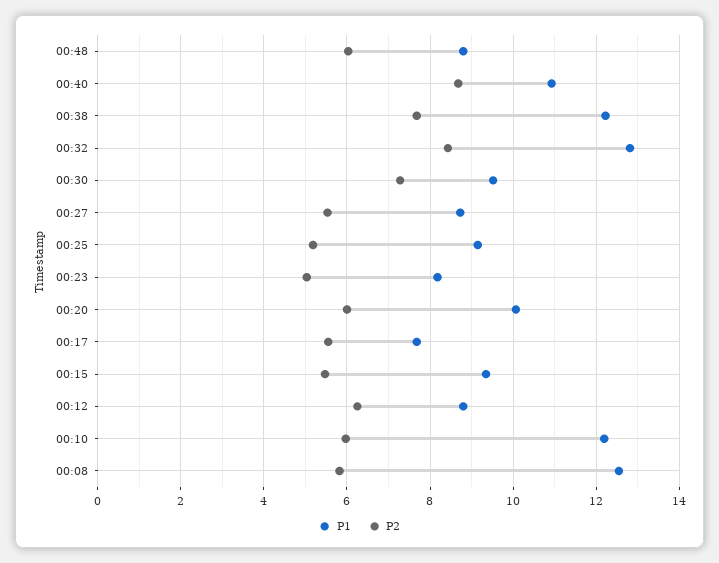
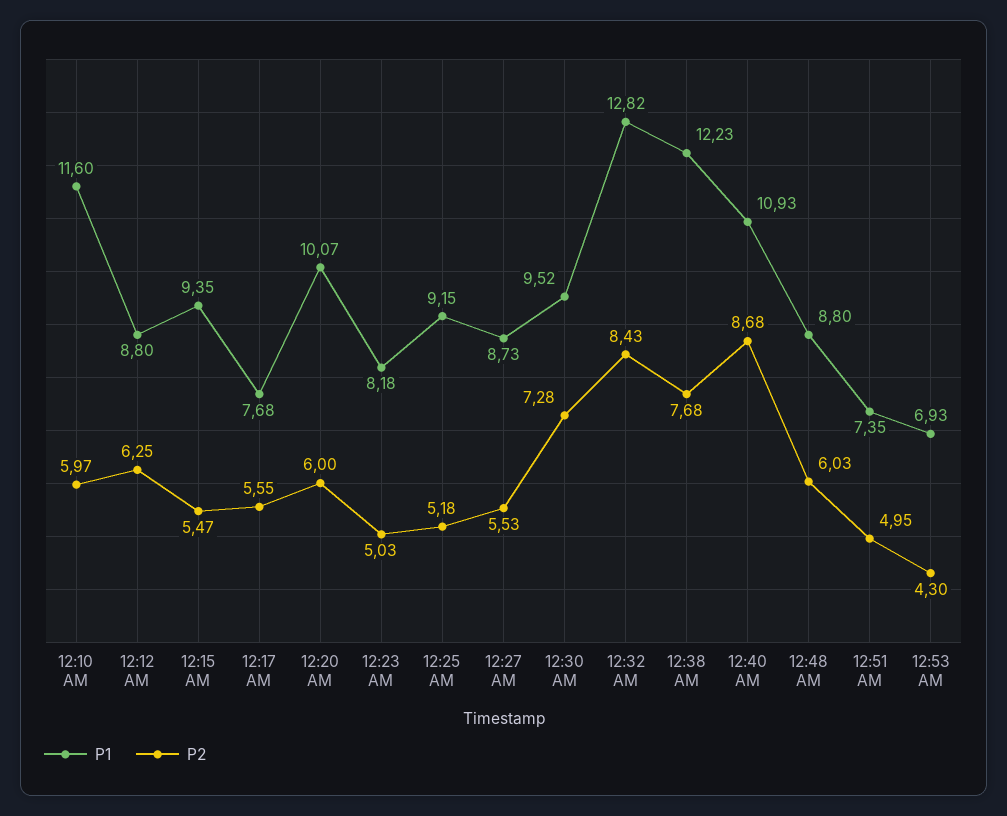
P1, 00:10: 12.2 -> 11.6
P1, 00:08: 12.6 -> none
P2, 00:08: 5.8 -> none
P1, 12:51 AM: none -> 7.35
P2, 12:51 AM: none -> 4.95
P1, 12:53 AM: none -> 6.93
P2, 12:53 AM: none -> 4.3

